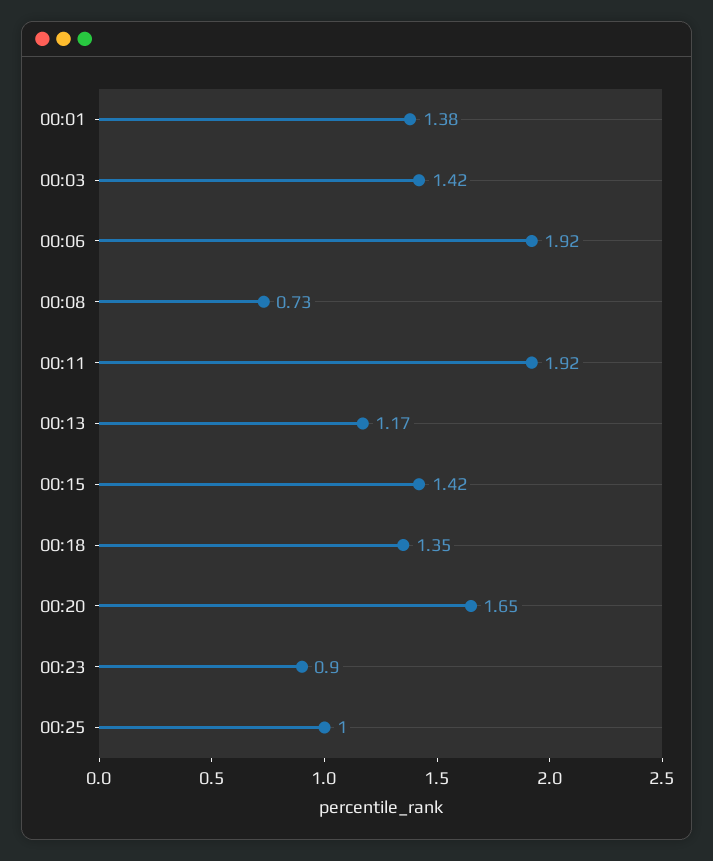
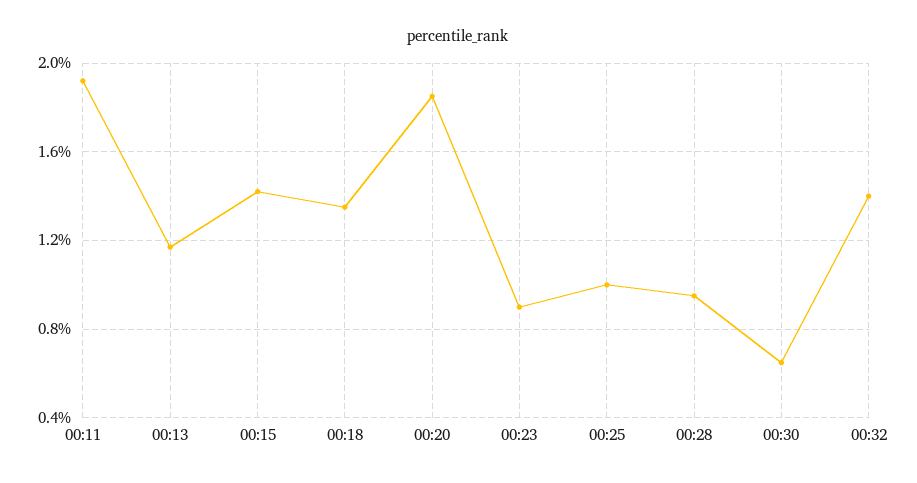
00:01: 1.38 -> none
00:03: 1.42 -> none
00:06: 1.92 -> none
00:08: 0.73 -> none
00:20: 1.65 -> 1.85
00:28: none -> 0.95
00:30: none -> 0.65
00:32: none -> 1.4

